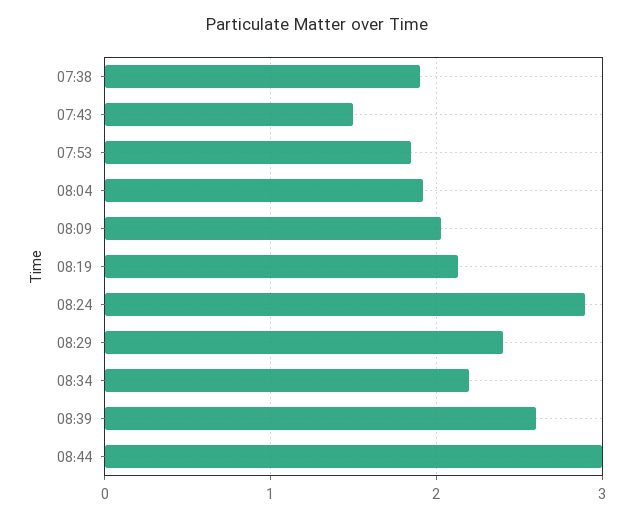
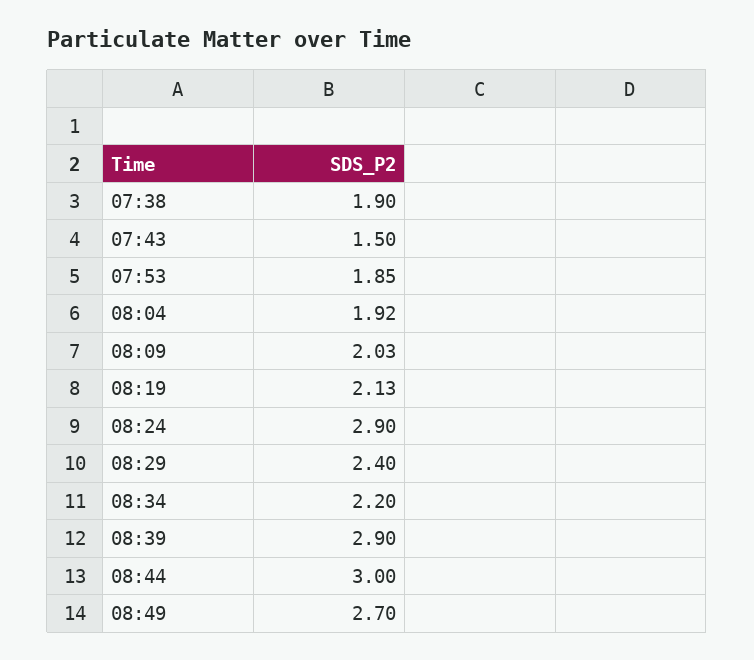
08:39: 2.6 -> 2.9
08:49: none -> 2.7

